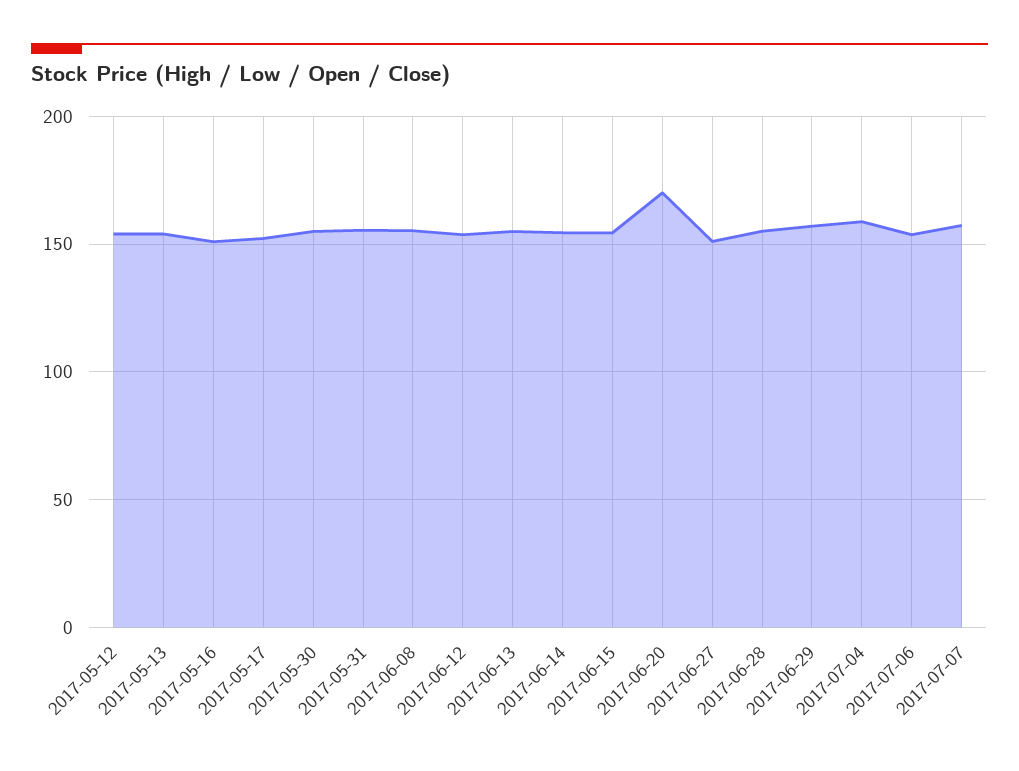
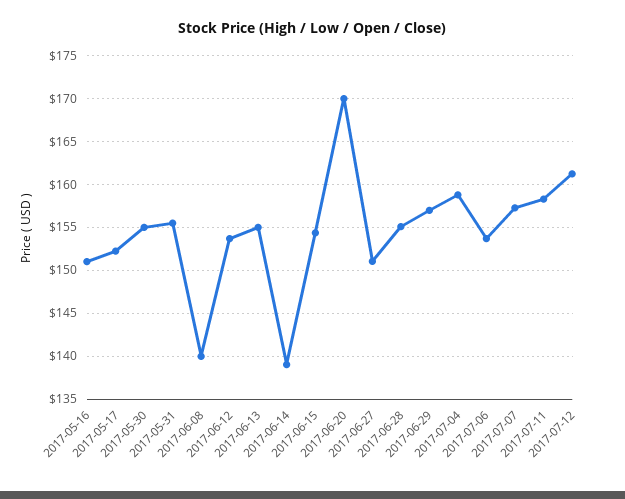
2017-05-12: 155 -> none
2017-05-13: 155 -> none
2017-06-08: 155 -> 140
2017-06-14: 155 -> 139
2017-07-11: none -> 158
2017-07-12: none -> 161

